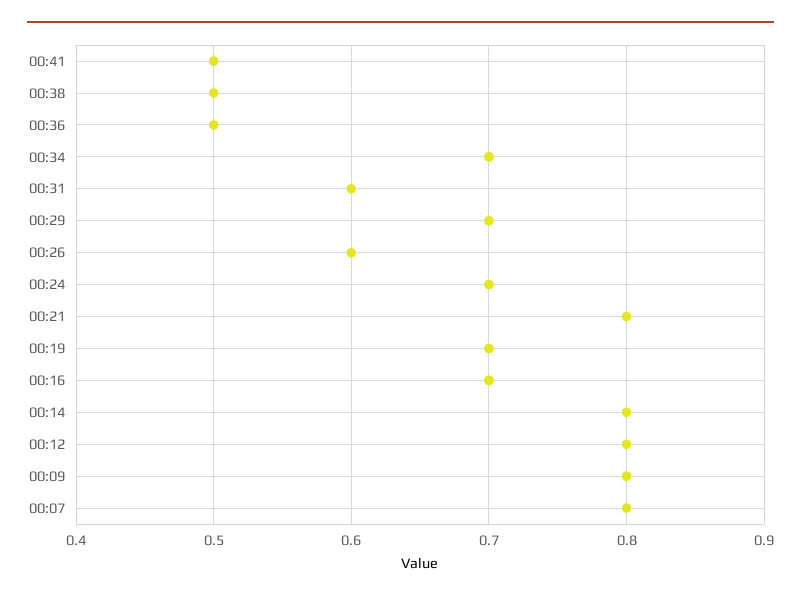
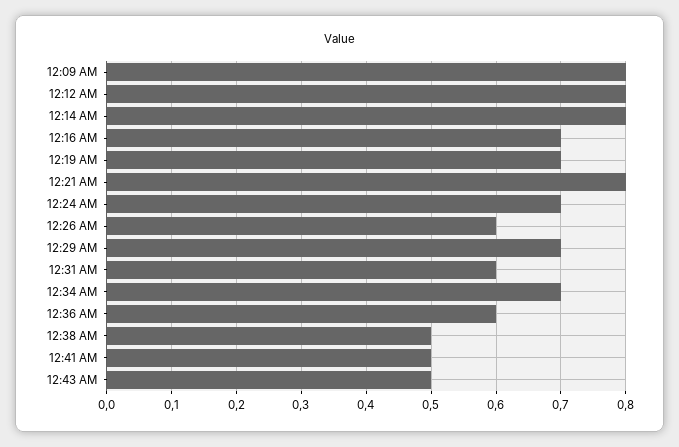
00:36: 0.5 -> 0.6
00:07: 0.8 -> none
12:43 AM: none -> 0.5

